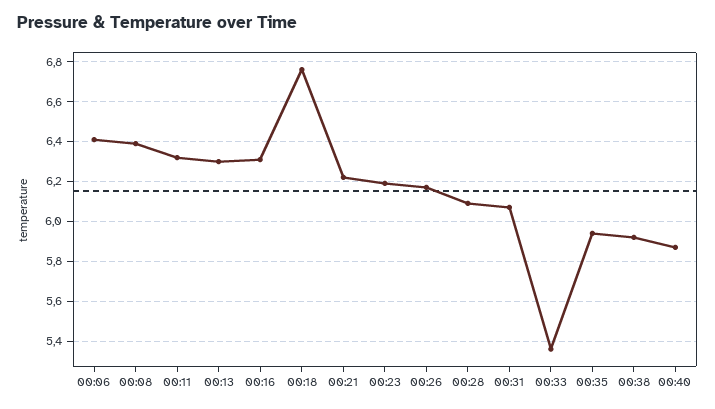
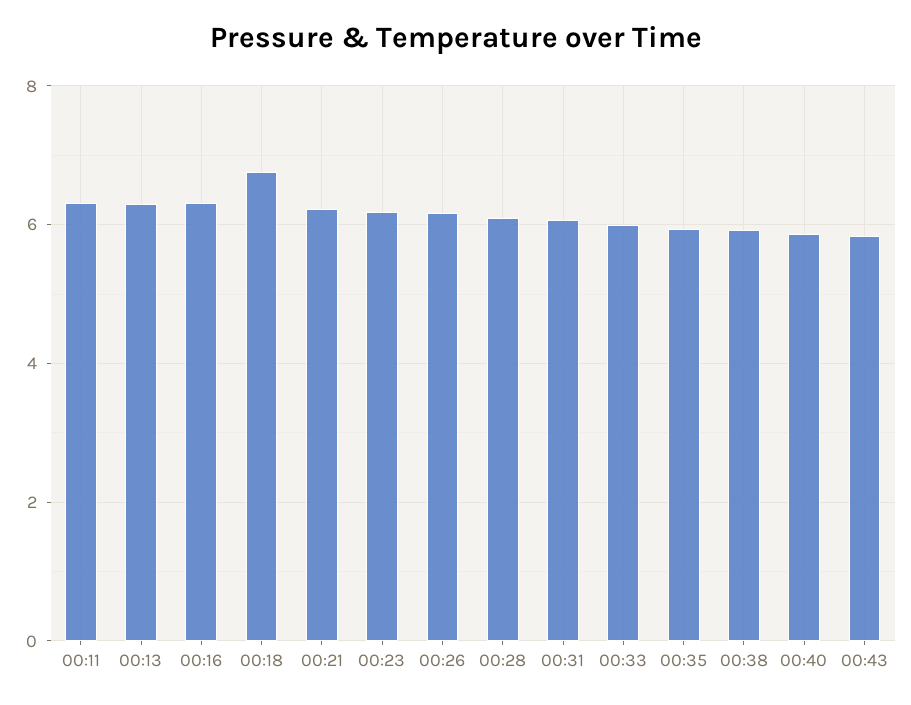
00:06: 6.4 -> none
00:08: 6.4 -> none
00:33: 5.35 -> 6
00:43: none -> 5.8

